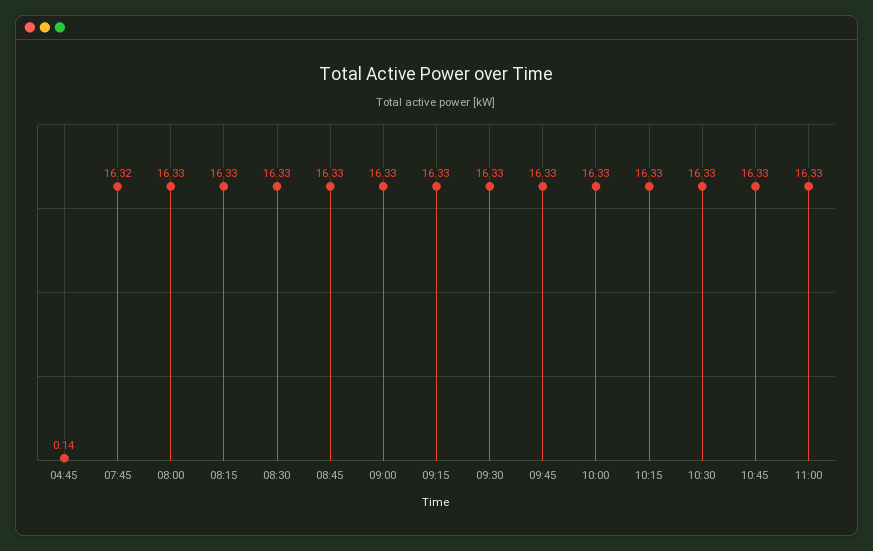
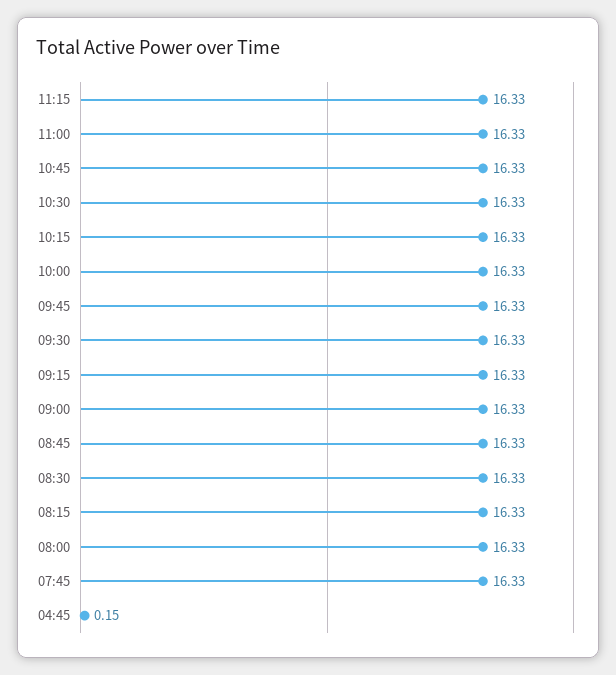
04:45: 0.14 -> 0.15
07:45: 16.32 -> 16.33
11:15: none -> 16.33

